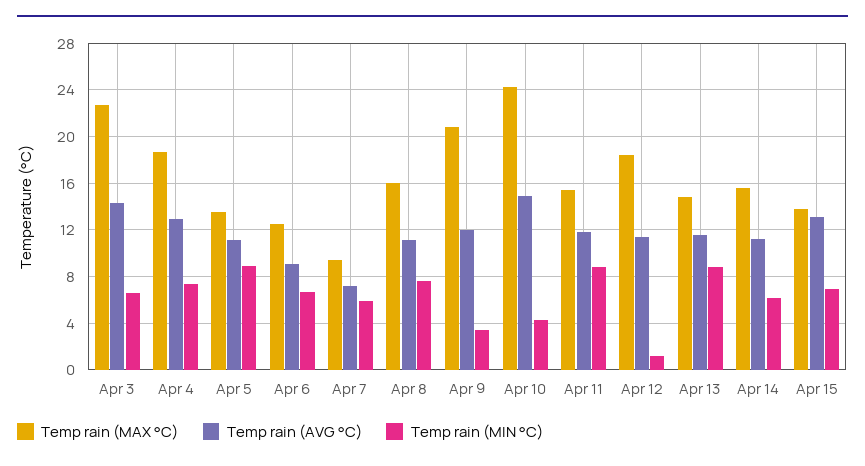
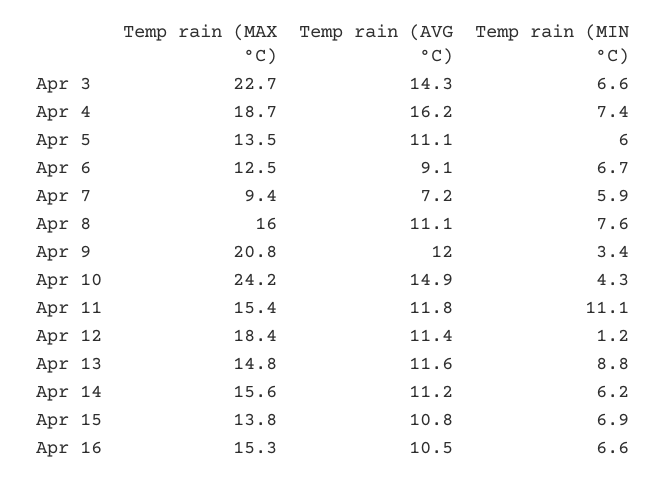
Temp rain (AVG °C), Apr 4: 13 -> 16.2
Temp rain (MIN °C), Apr 5: 9 -> 6
Temp rain (MIN °C), Apr 11: 9 -> 11.1
Temp rain (AVG °C), Apr 15: 13 -> 10.8
Temp rain (MAX °C), Apr 16: none -> 15.3
Temp rain (AVG °C), Apr 16: none -> 10.5
Temp rain (MIN °C), Apr 16: none -> 6.6

